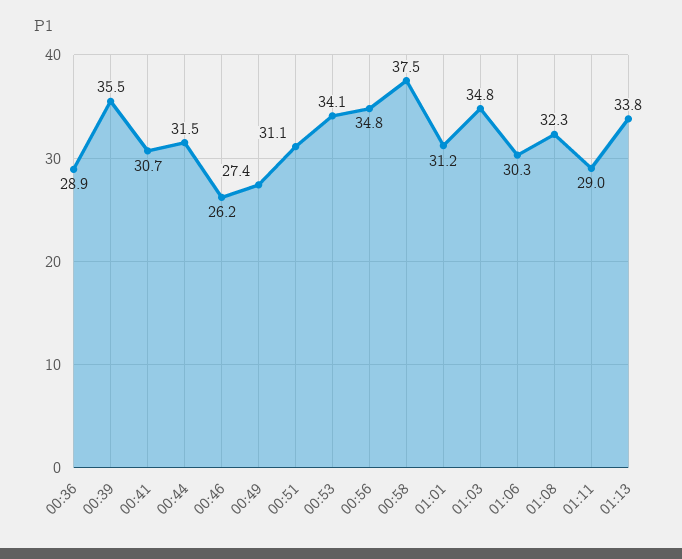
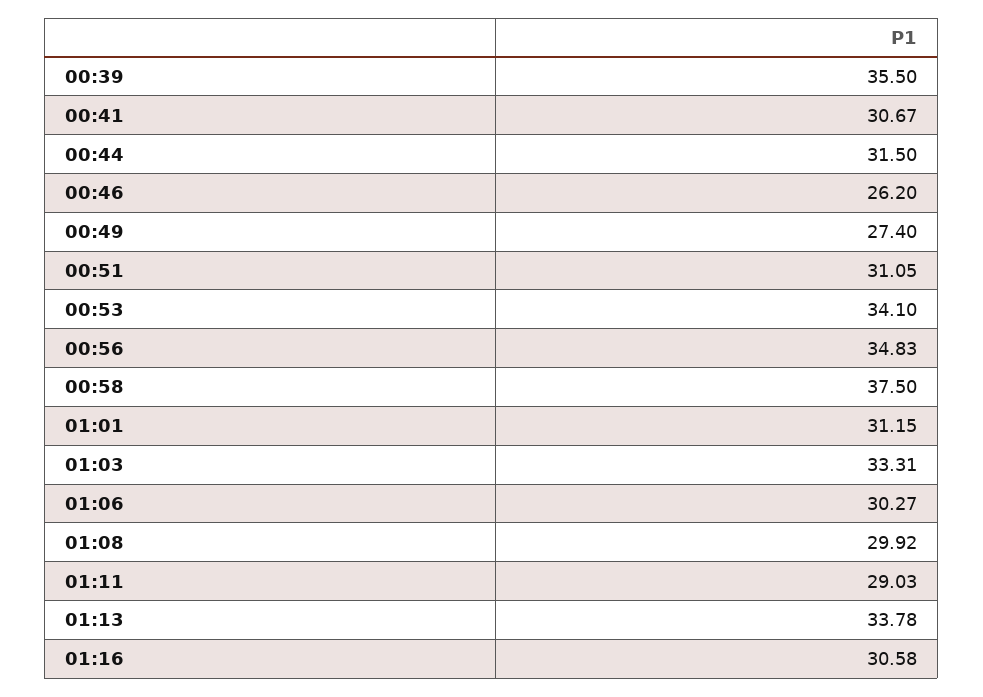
00:36: 28.9 -> none
01:03: 34.8 -> 33.31
01:08: 32.3 -> 29.92
01:16: none -> 30.58

